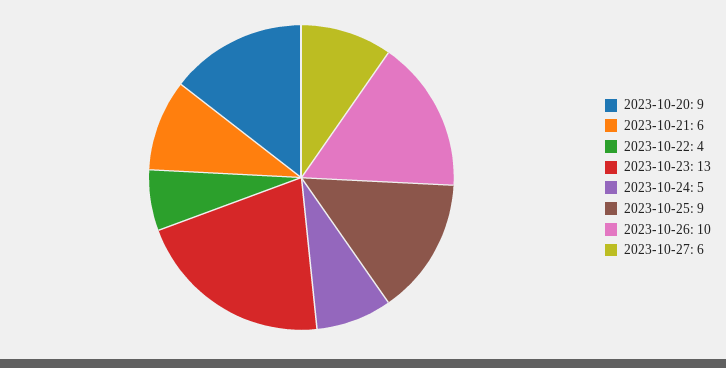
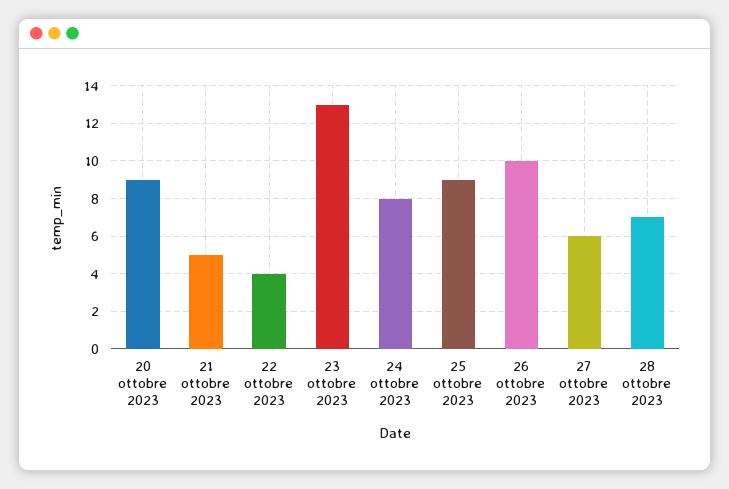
2023-10-21: 6 -> 5
2023-10-24: 5 -> 8
28 ottobre 2023: none -> 7

